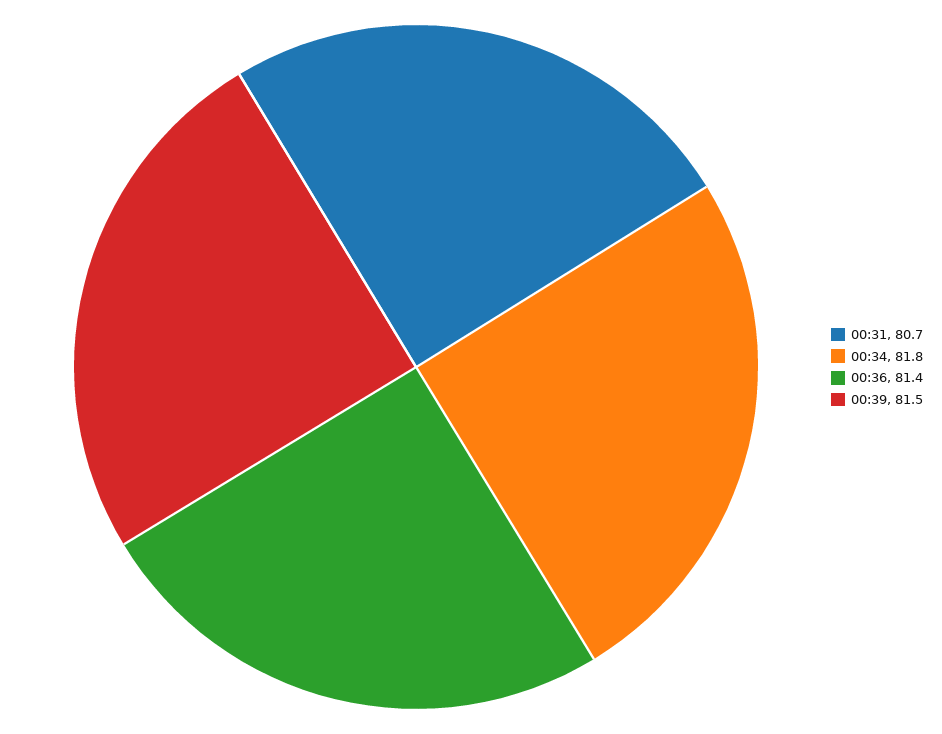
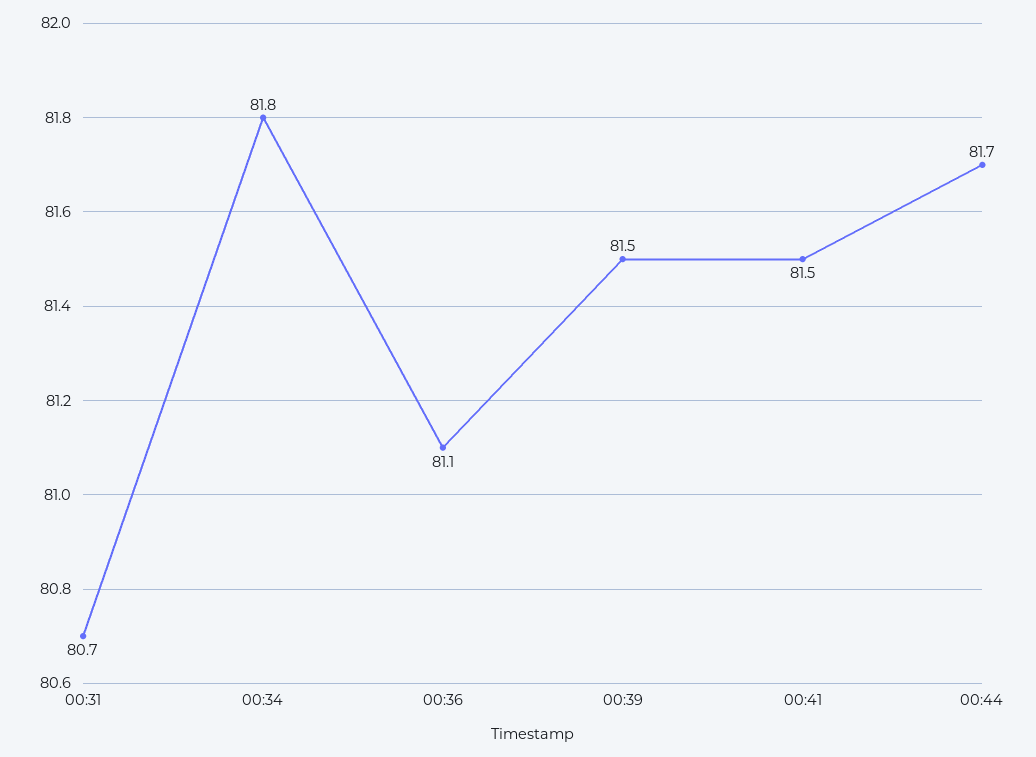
00:36: 81.4 -> 81.1
00:41: none -> 81.5
00:44: none -> 81.7

